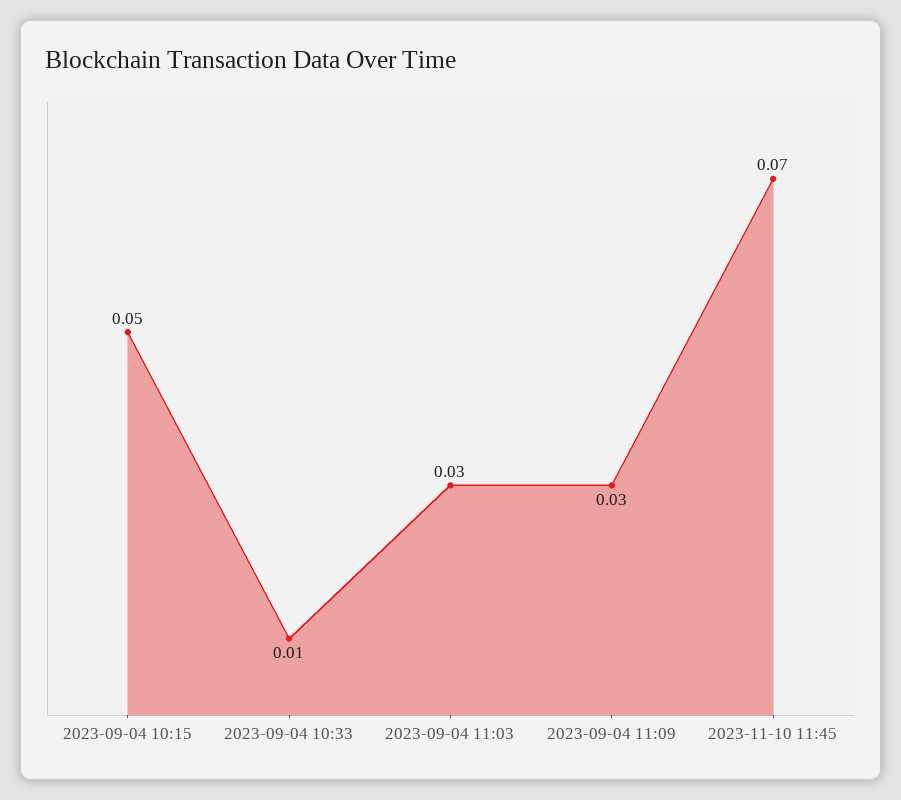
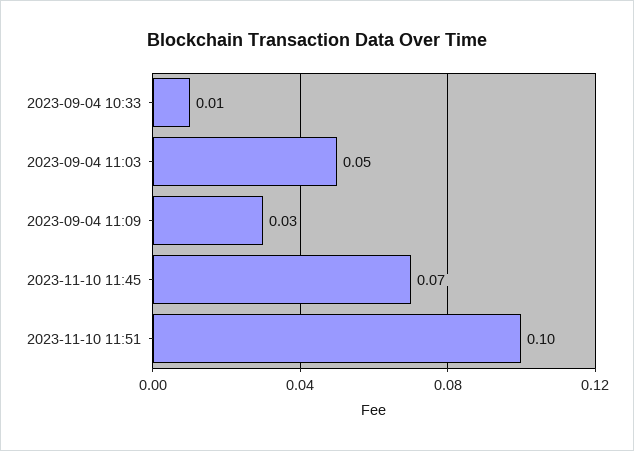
2023-09-04 10:15: 0.05 -> none
2023-09-04 11:03: 0.03 -> 0.05
2023-11-10 11:51: none -> 0.1

